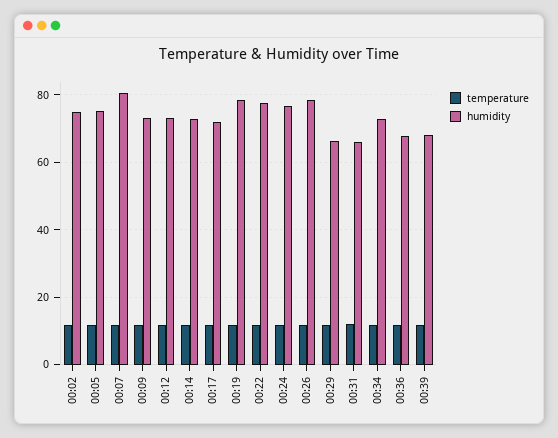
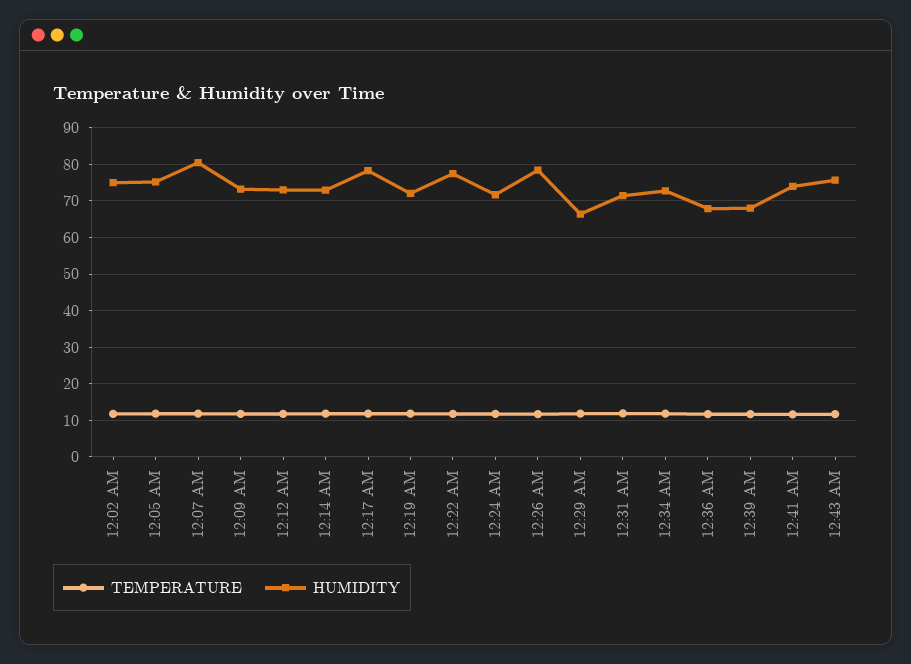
humidity, 00:17: 72 -> 78
humidity, 00:19: 78 -> 72
humidity, 00:24: 76 -> 72
humidity, 00:31: 66 -> 72
temperature, 12:41 AM: none -> 12
humidity, 12:41 AM: none -> 74
temperature, 12:43 AM: none -> 12
humidity, 12:43 AM: none -> 76

